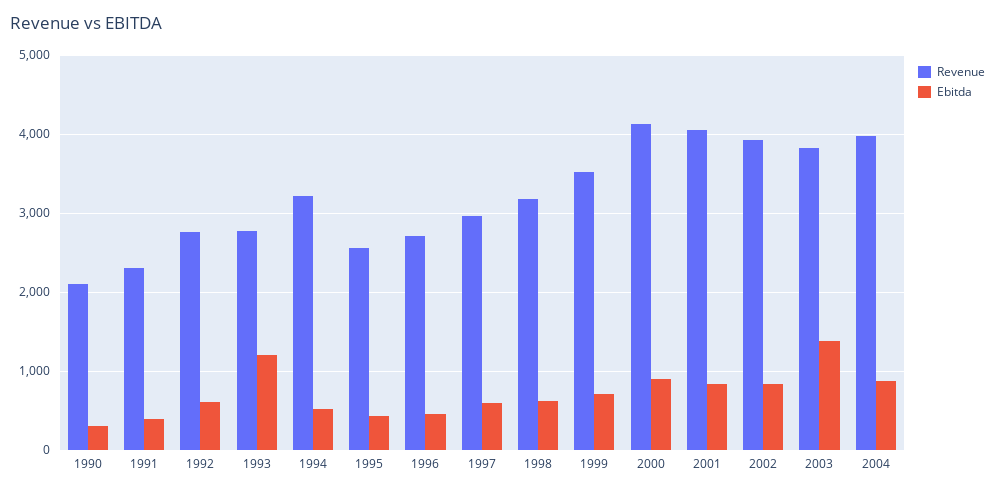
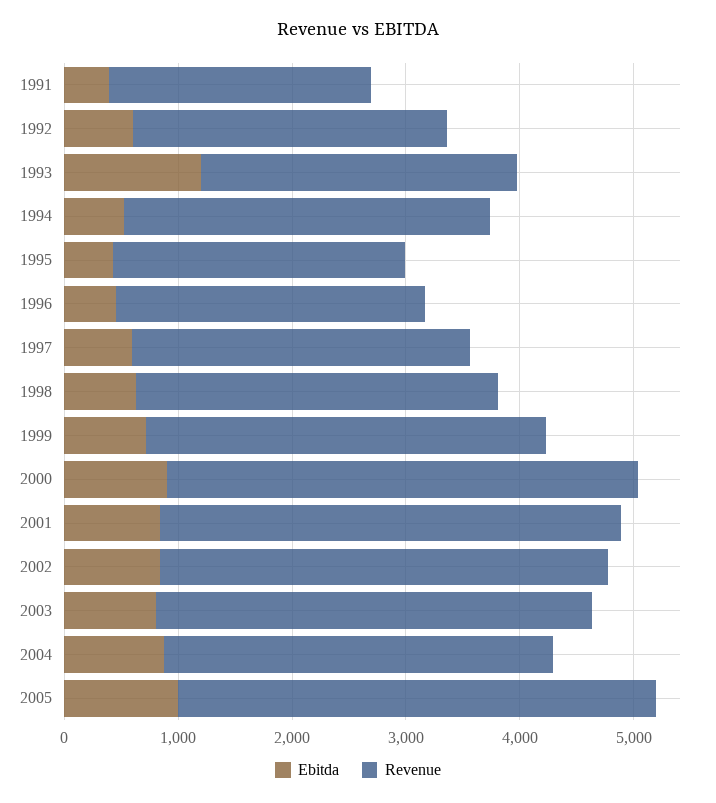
Revenue, 1990: 2100 -> none
Ebitda, 1990: 300 -> none
Ebitda, 2003: 1400 -> 800
Revenue, 2004: 4000 -> 3400
Ebitda, 2005: none -> 1000
Revenue, 2005: none -> 4200

